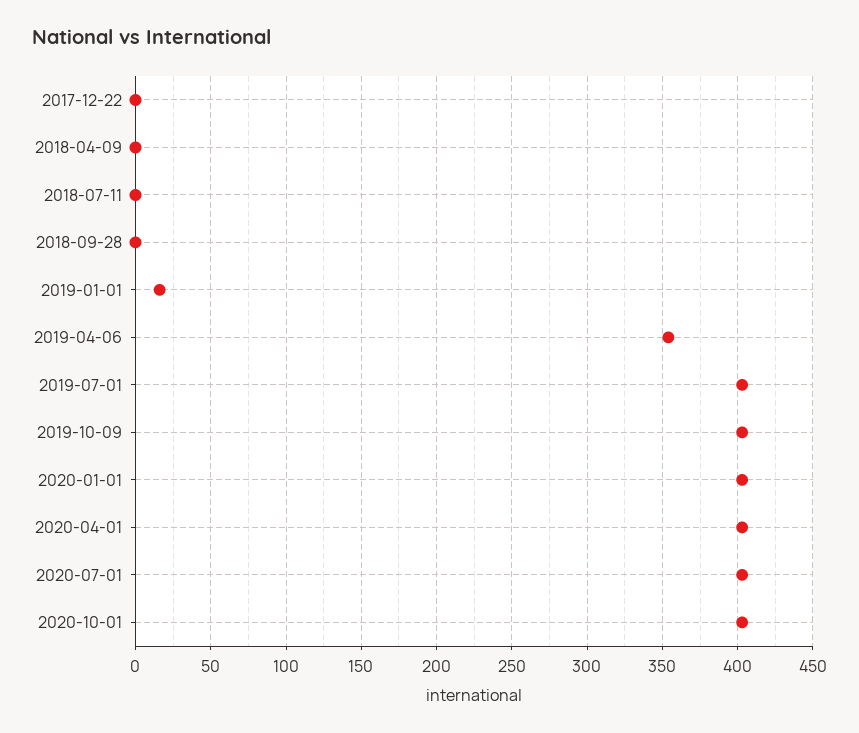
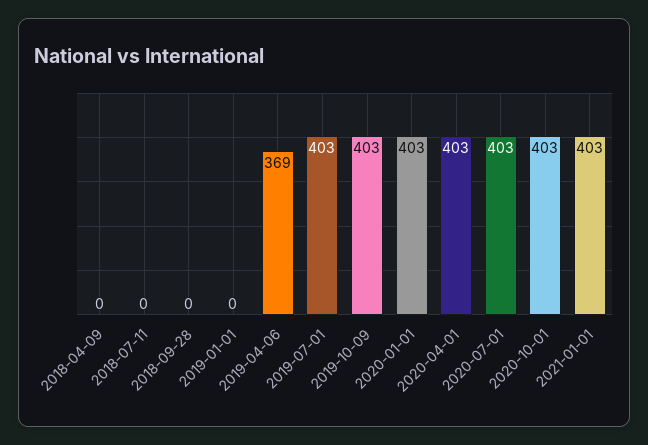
2017-12-22: 0 -> none
2019-01-01: 15 -> 0
2019-04-06: 355 -> 369
2021-01-01: none -> 403

